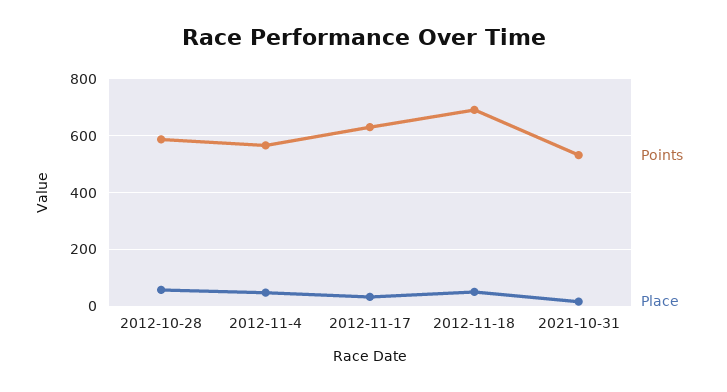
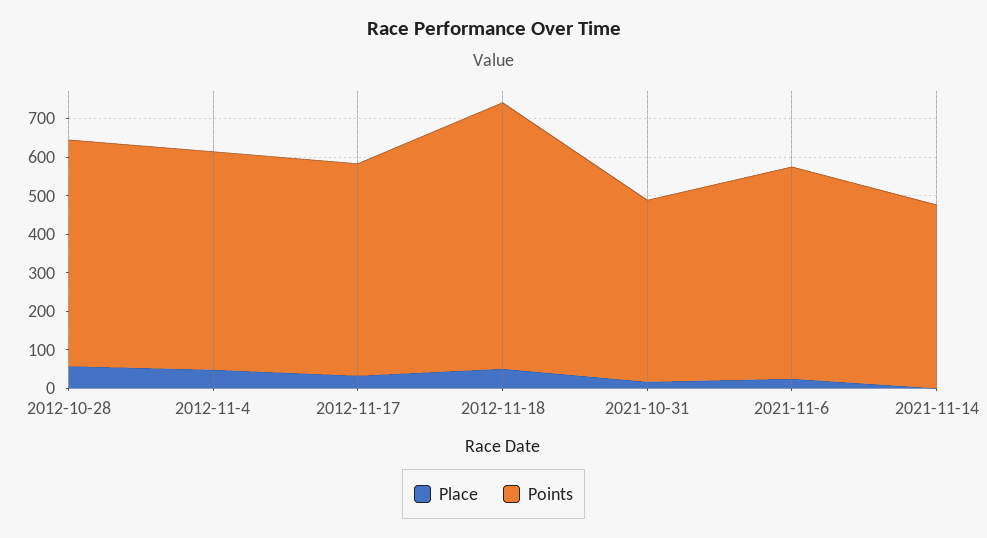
Points, 2012-11-17: 625 -> 550
Points, 2021-10-31: 525 -> 475
Place, 2021-11-6: none -> 25
Points, 2021-11-6: none -> 550
Place, 2021-11-14: none -> 0
Points, 2021-11-14: none -> 475

